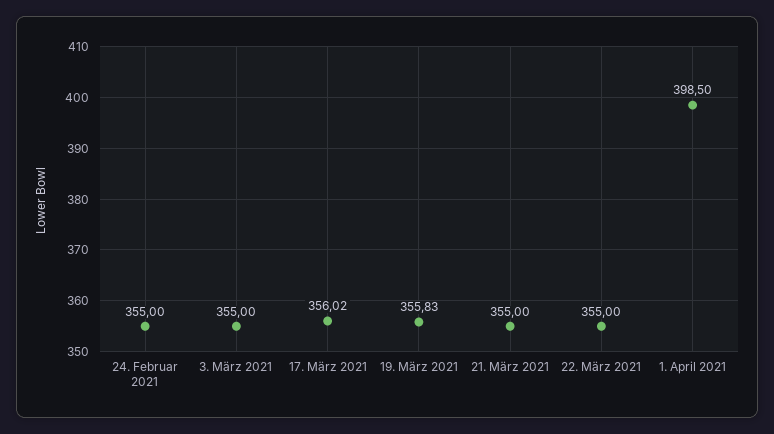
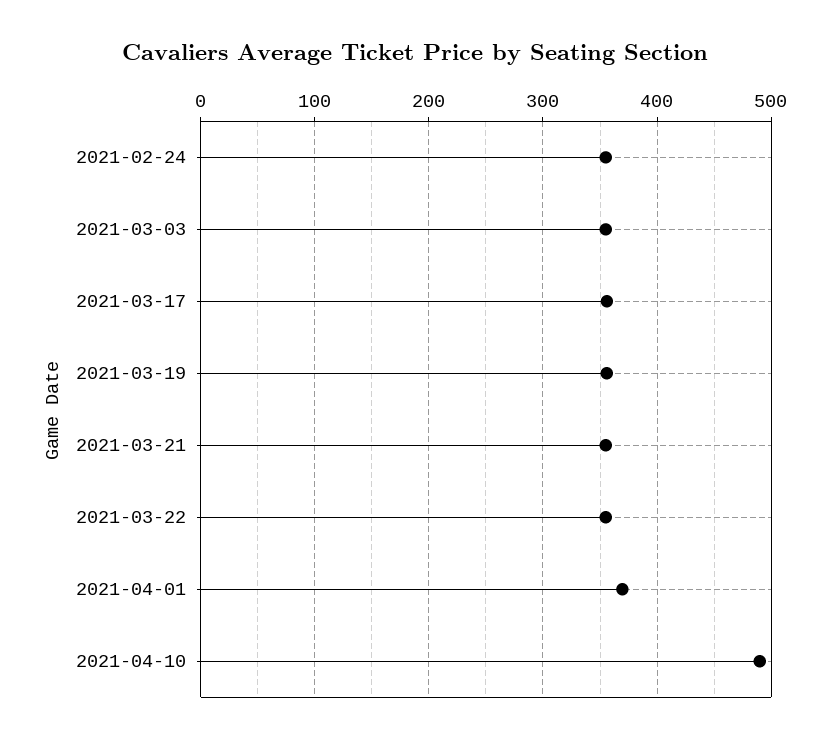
1. April 2021: 398.5 -> 370
2021-04-10: none -> 490

